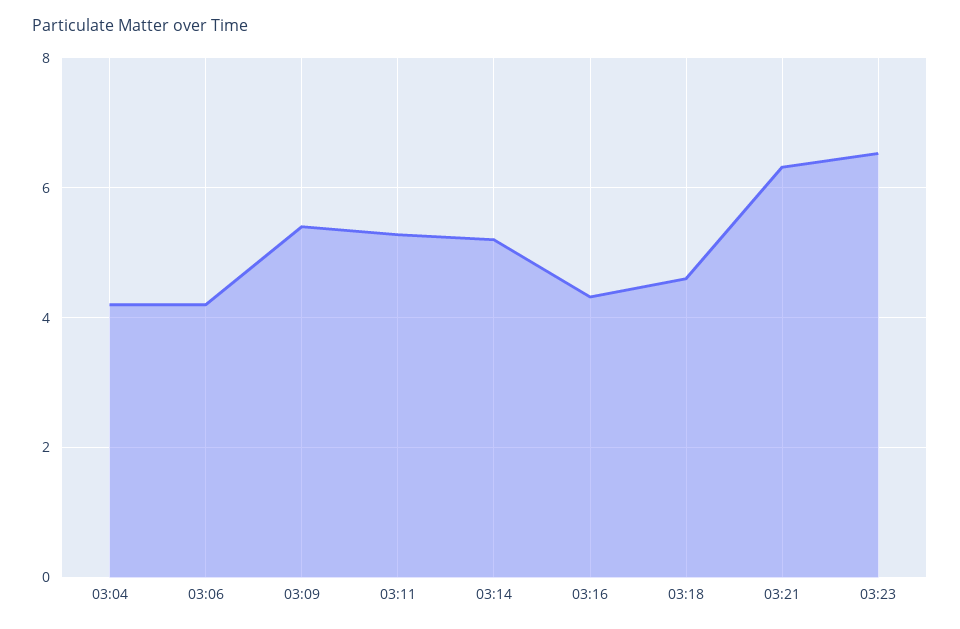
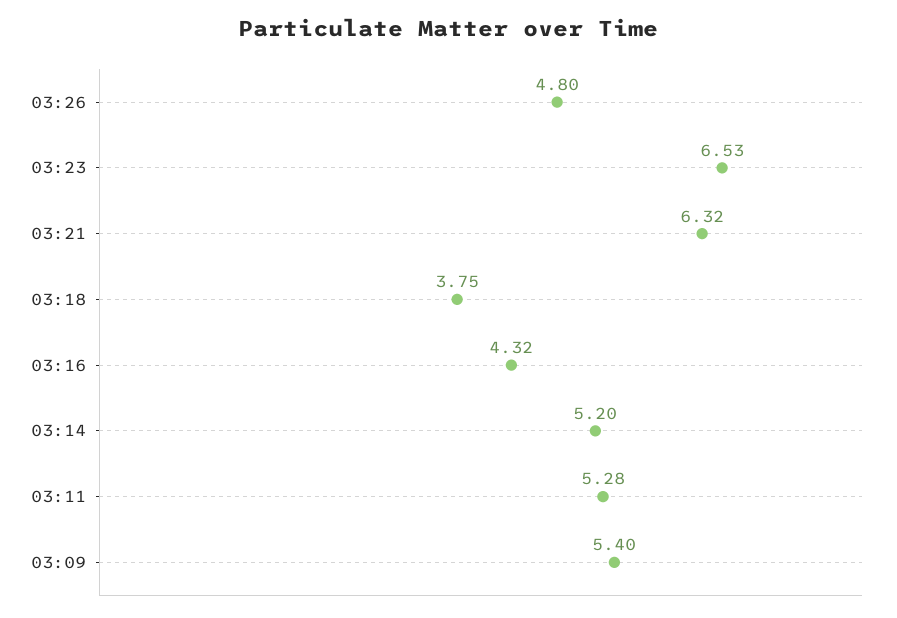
03:04: 4.2 -> none
03:06: 4.2 -> none
03:18: 4.6 -> 3.75
03:26: none -> 4.8

